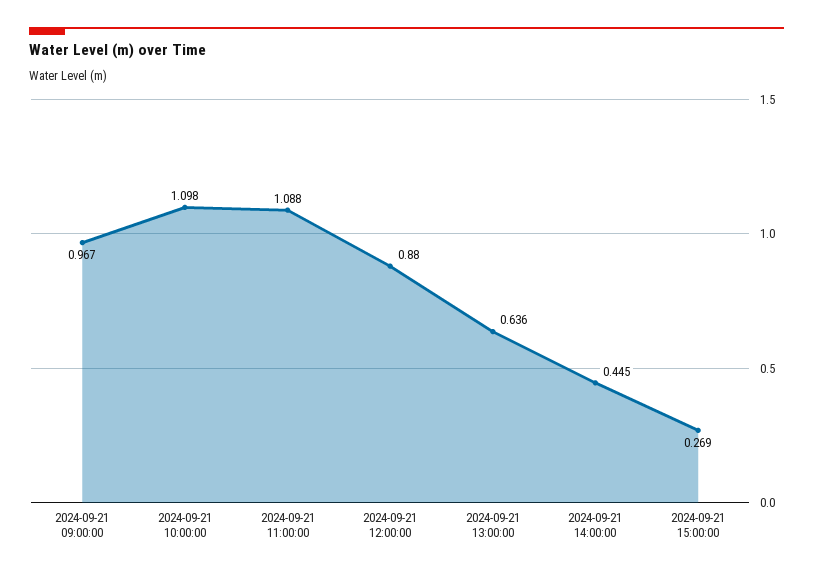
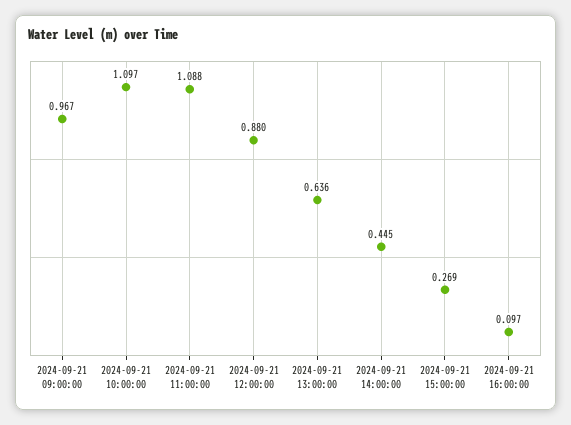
2024-09-21 10:00:00: 1.098 -> 1.097
2024-09-21 16:00:00: none -> 0.097

